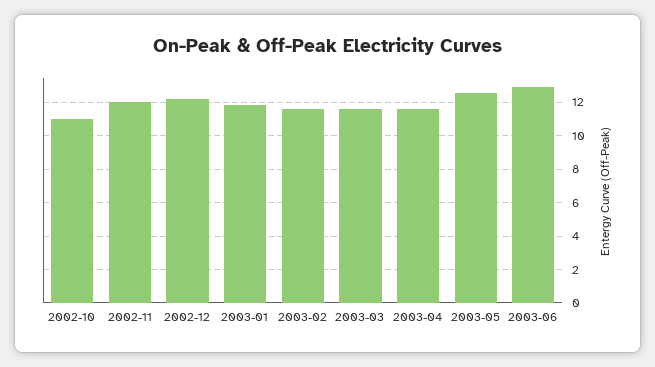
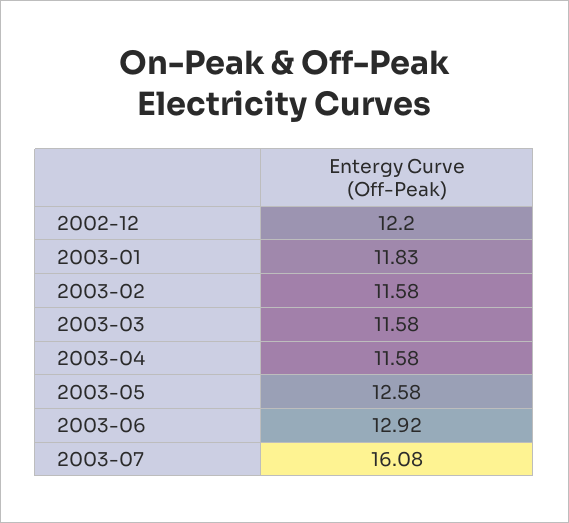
2002-10: 11 -> none
2002-11: 12 -> none
2003-07: none -> 16.08

